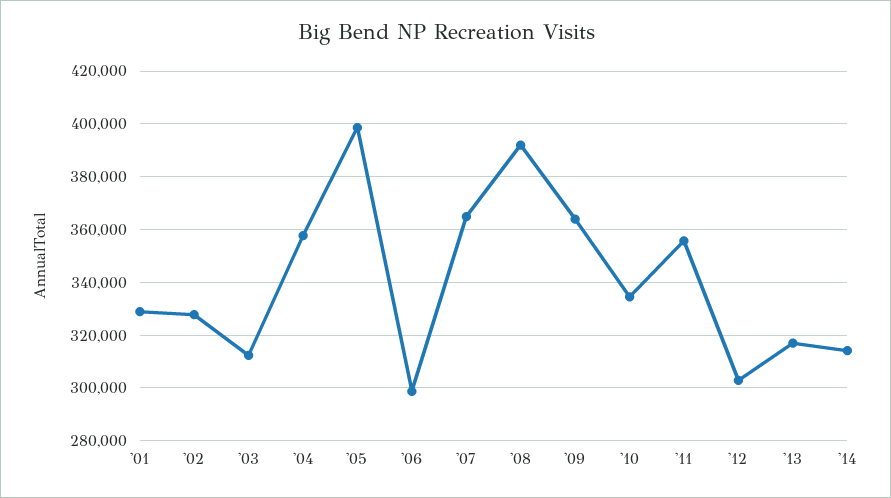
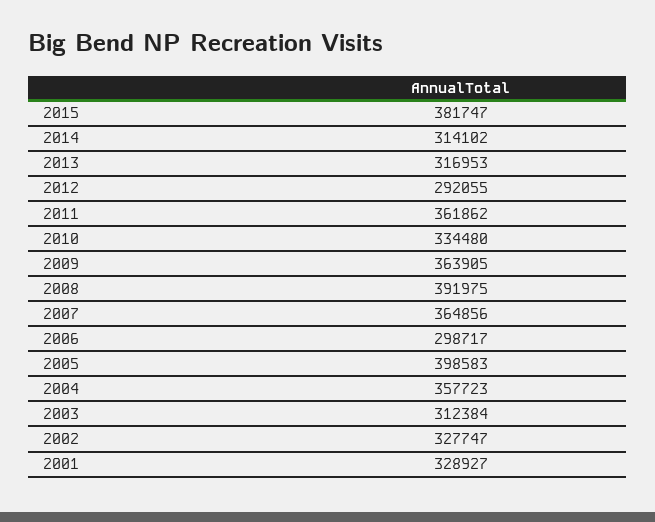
'11: 355000 -> 361862
'12: 302500 -> 292055
2015: none -> 381747

